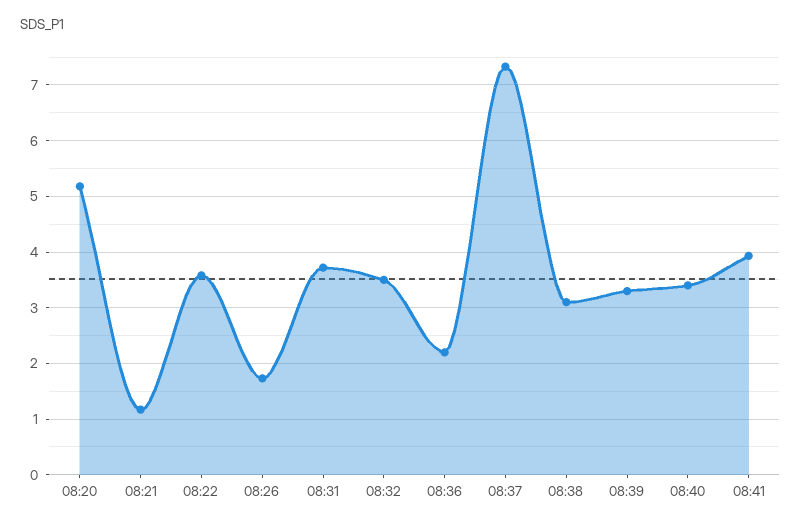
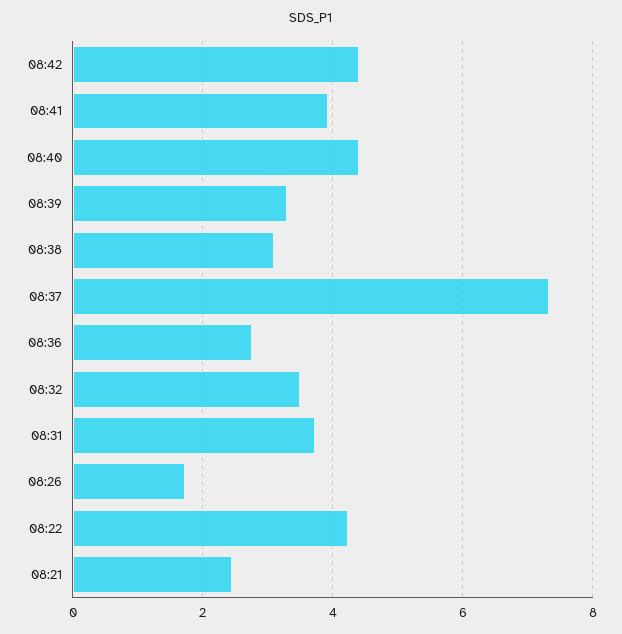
08:20: 5.2 -> none
08:21: 1.2 -> 2.4
08:22: 3.6 -> 4.2
08:36: 2.2 -> 2.8
08:40: 3.4 -> 4.4
08:42: none -> 4.4

